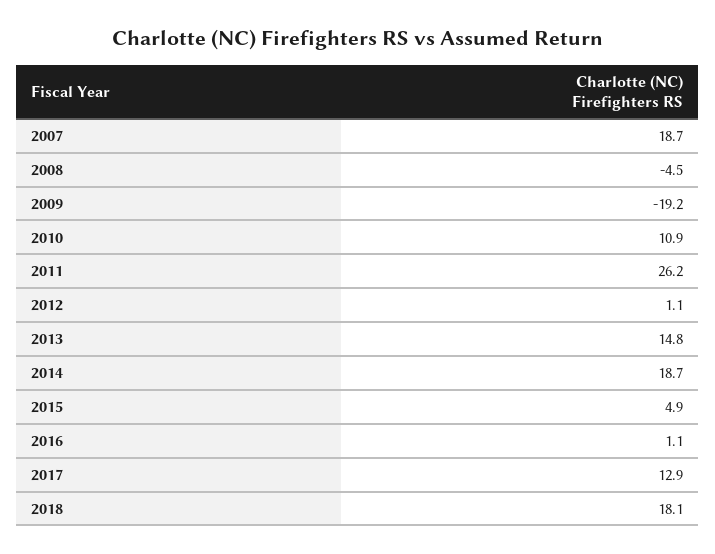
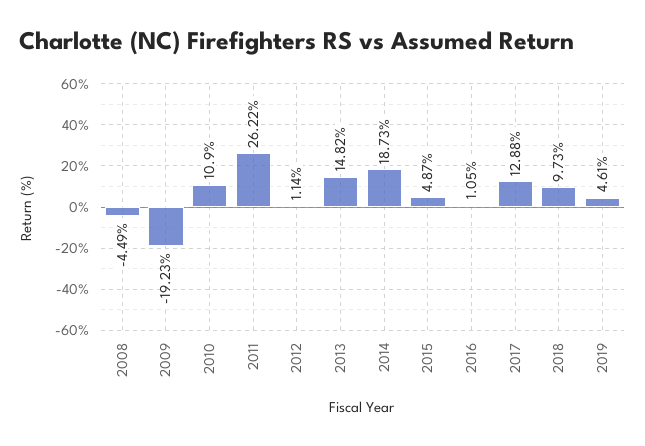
2007: 18.7 -> none
2018: 18.1 -> 9.73
2019: none -> 4.61

